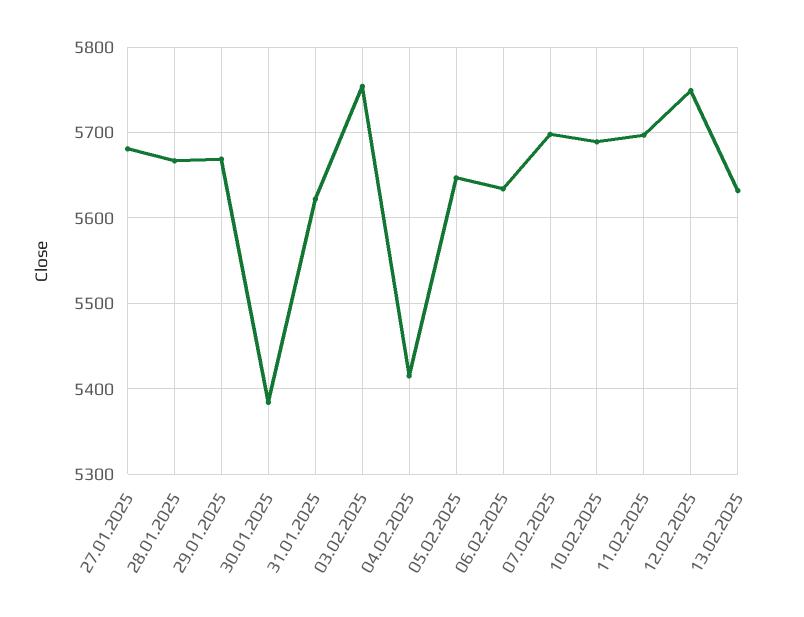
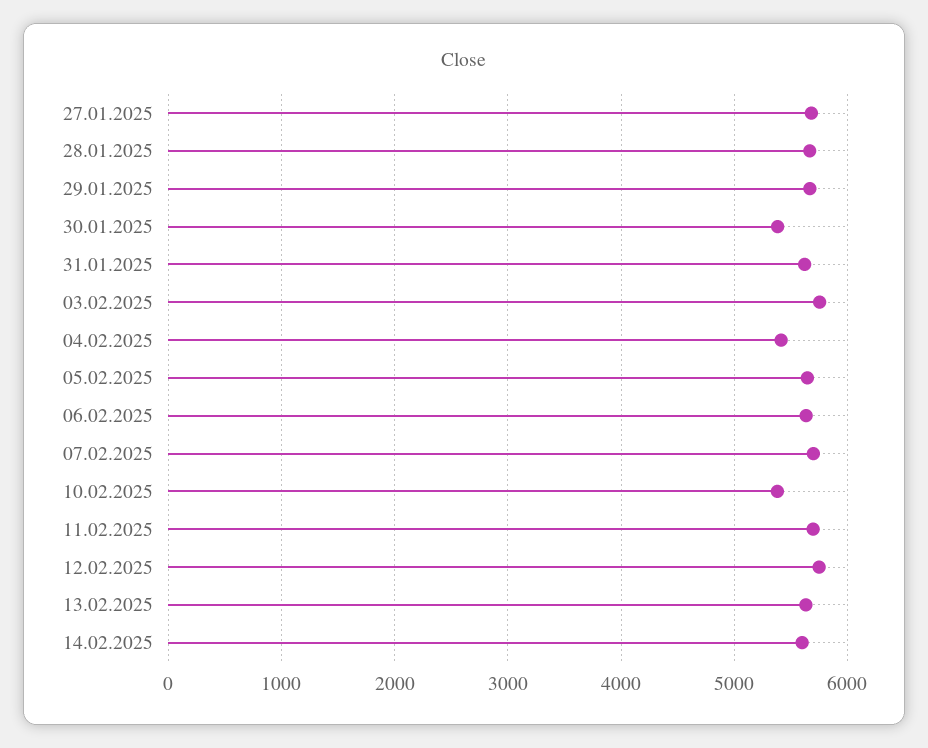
10.02.2025: 5690 -> 5400
14.02.2025: none -> 5600

